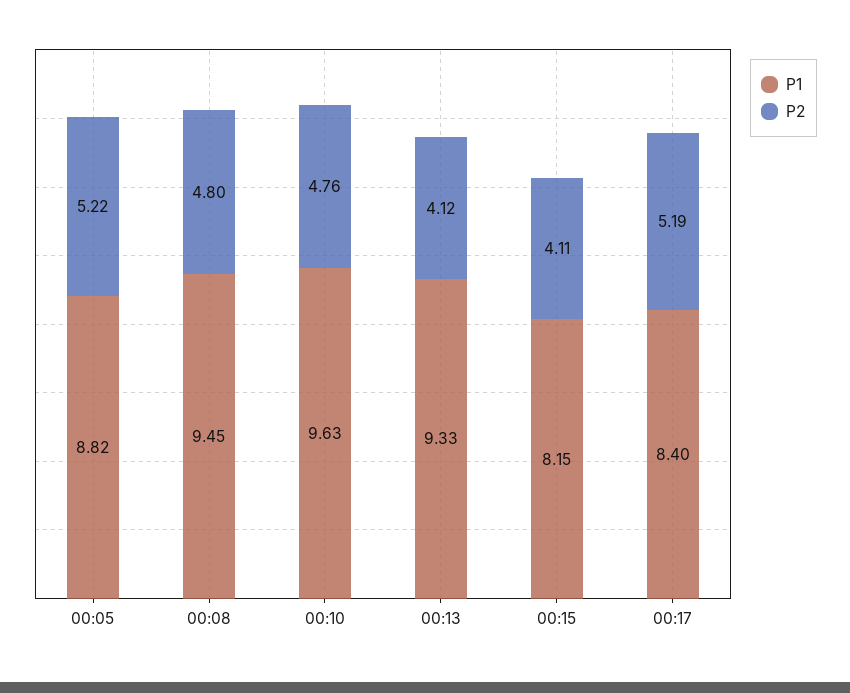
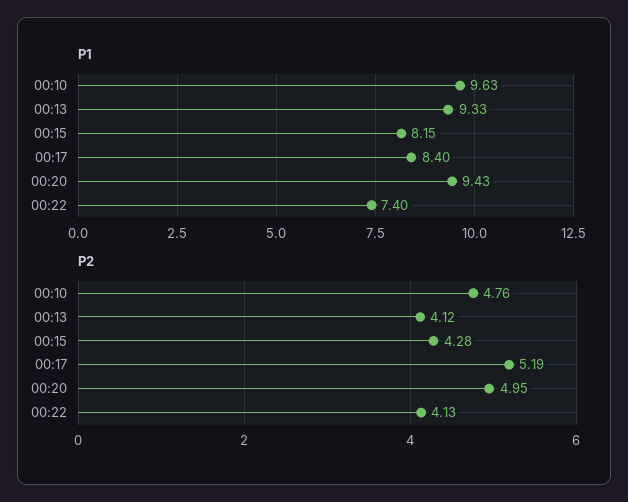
P1, 00:05: 8.82 -> none
P2, 00:05: 5.22 -> none
P1, 00:08: 9.45 -> none
P2, 00:08: 4.8 -> none
P2, 00:15: 4.11 -> 4.28
P1, 00:20: none -> 9.43
P1, 00:22: none -> 7.4
P2, 00:20: none -> 4.95
P2, 00:22: none -> 4.13

